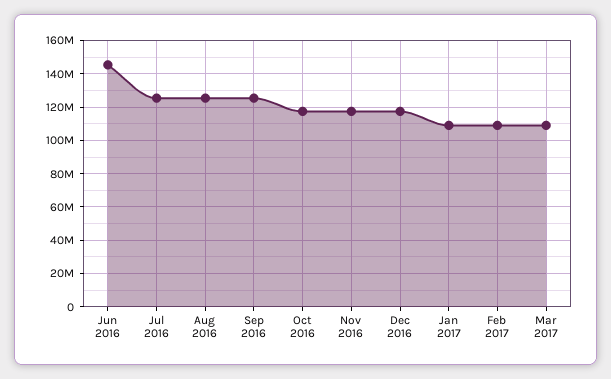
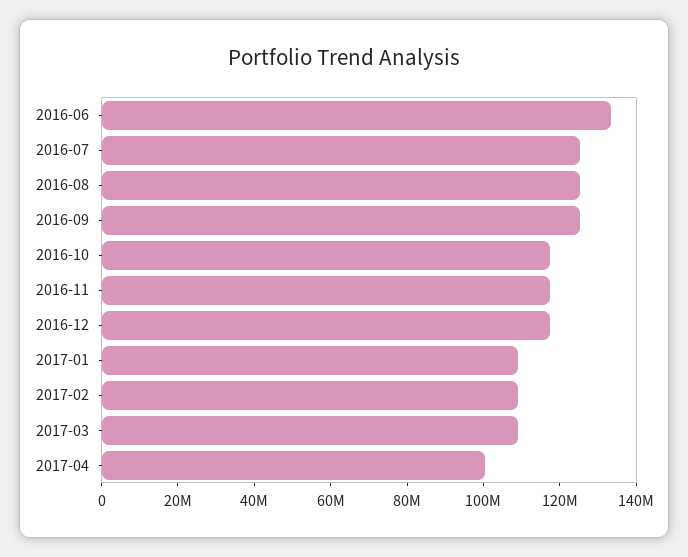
Jun 2016: 145000000 -> 135000000
2017-04: none -> 100000000

